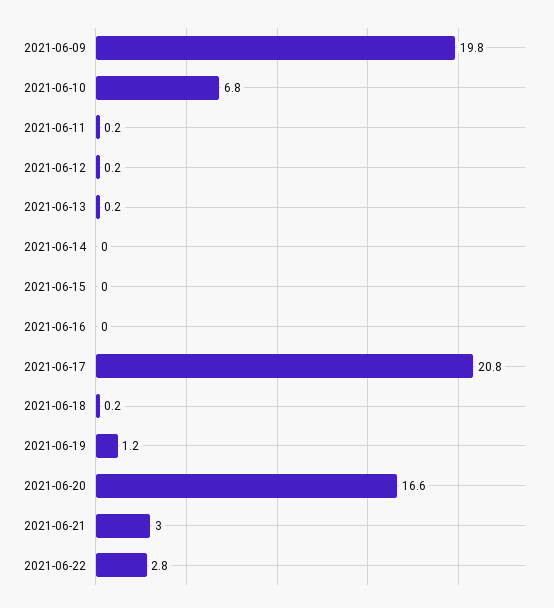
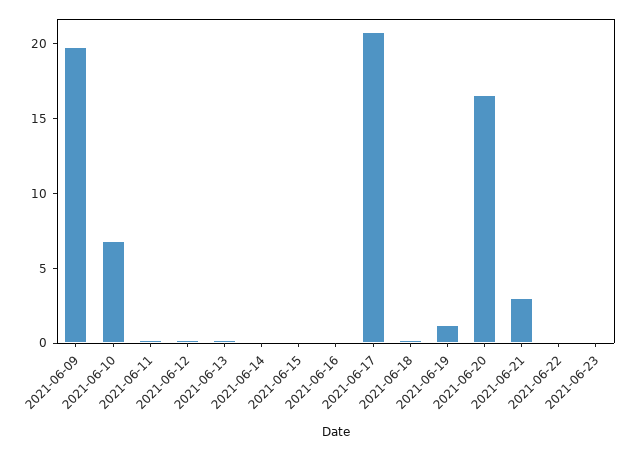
2021-06-22: 2.8 -> 0
2021-06-23: none -> 0

